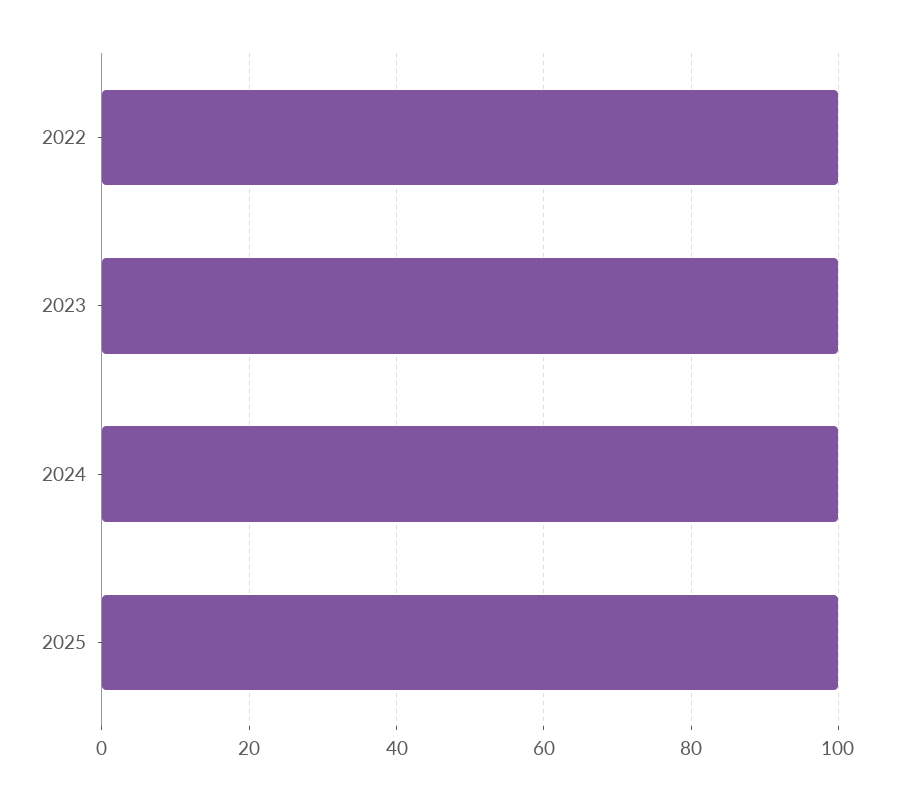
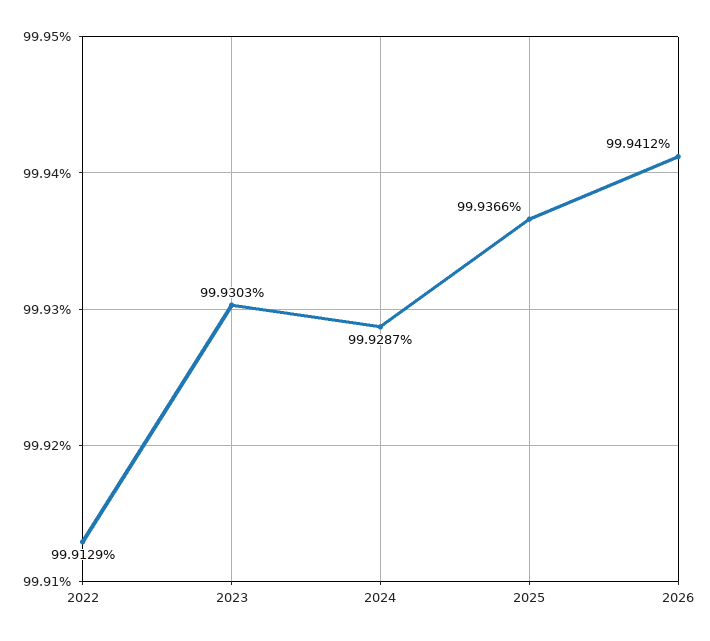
2026: none -> 99.9412

